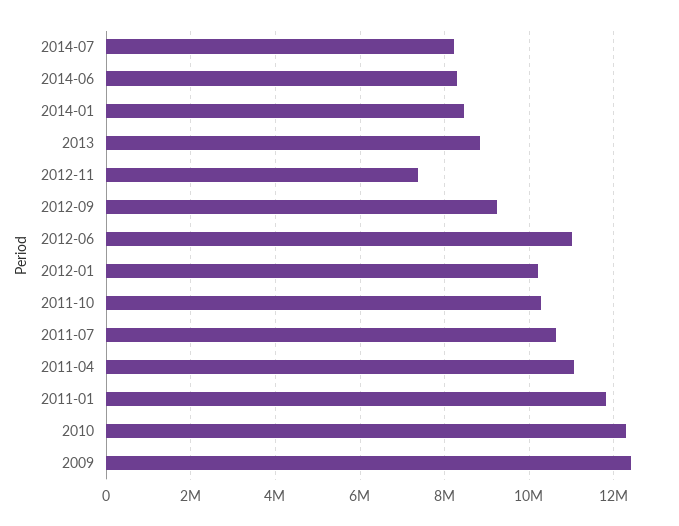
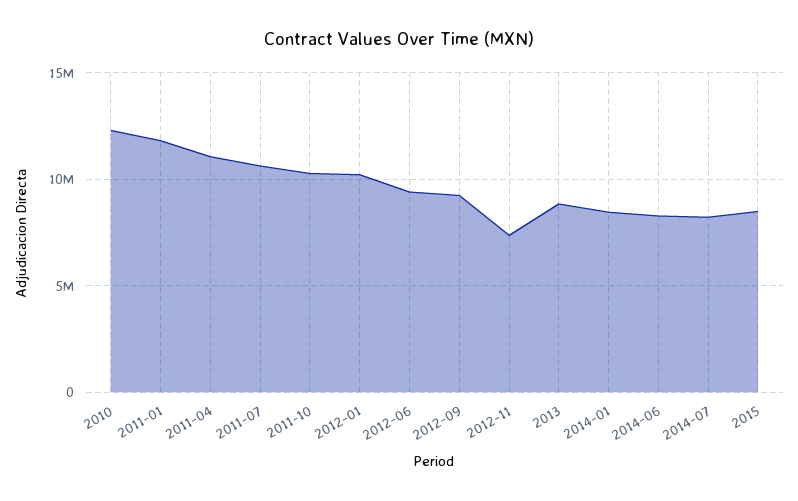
2012-06: 11000000 -> 9500000
2009: 12400000 -> none
2015: none -> 8500000

